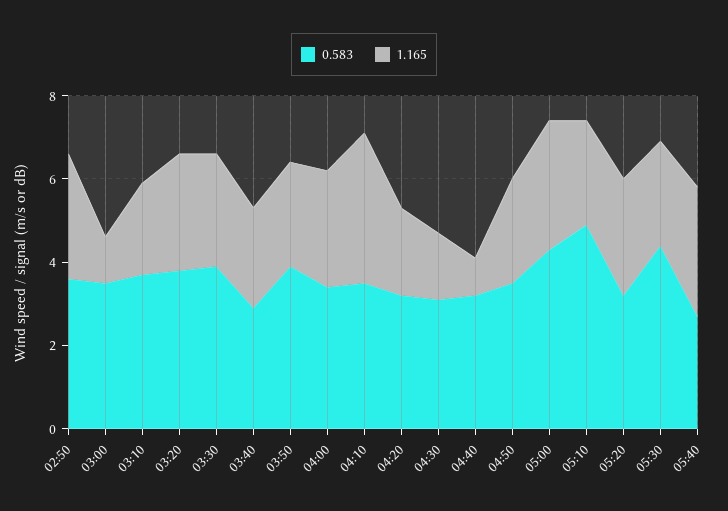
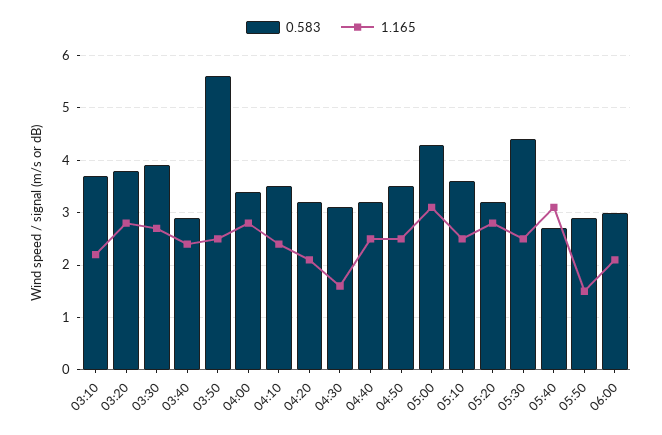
0.583, 02:50: 3.5 -> none
1.165, 02:50: 3 -> none
0.583, 03:00: 3.5 -> none
1.165, 03:00: 1 -> none
0.583, 03:50: 4 -> 5.5
1.165, 04:10: 3.5 -> 2.5
1.165, 04:40: 1 -> 2.5
0.583, 05:10: 5 -> 3.5
0.583, 05:50: none -> 3
1.165, 05:50: none -> 1.5
0.583, 06:00: none -> 3
1.165, 06:00: none -> 2

